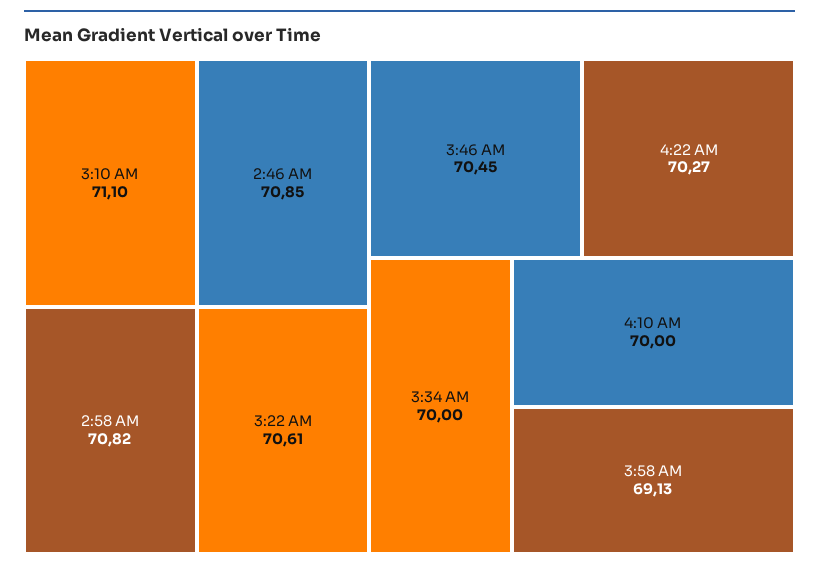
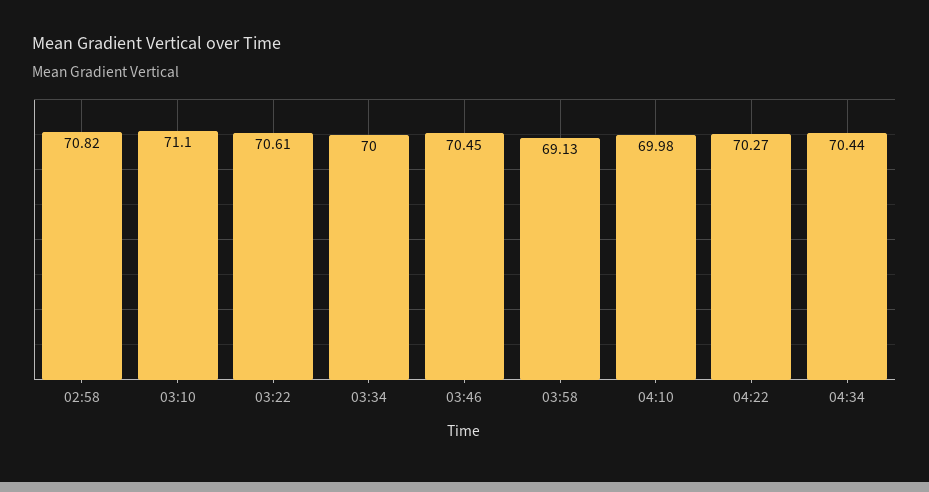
2:46 AM: 70.85 -> none
4:10 AM: 70 -> 69.98
04:34: none -> 70.44

